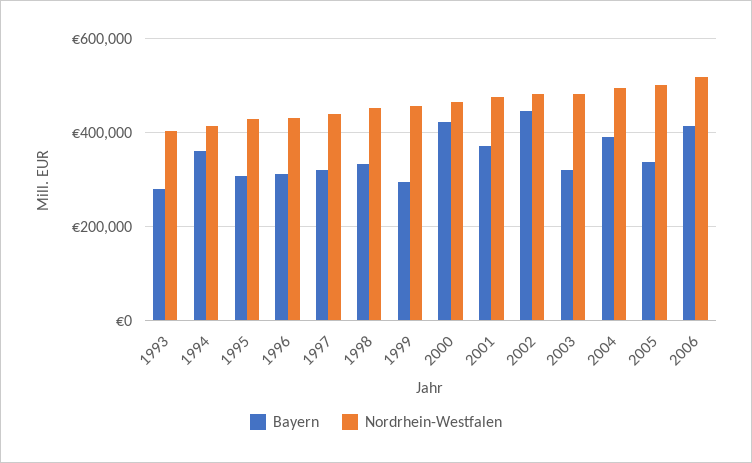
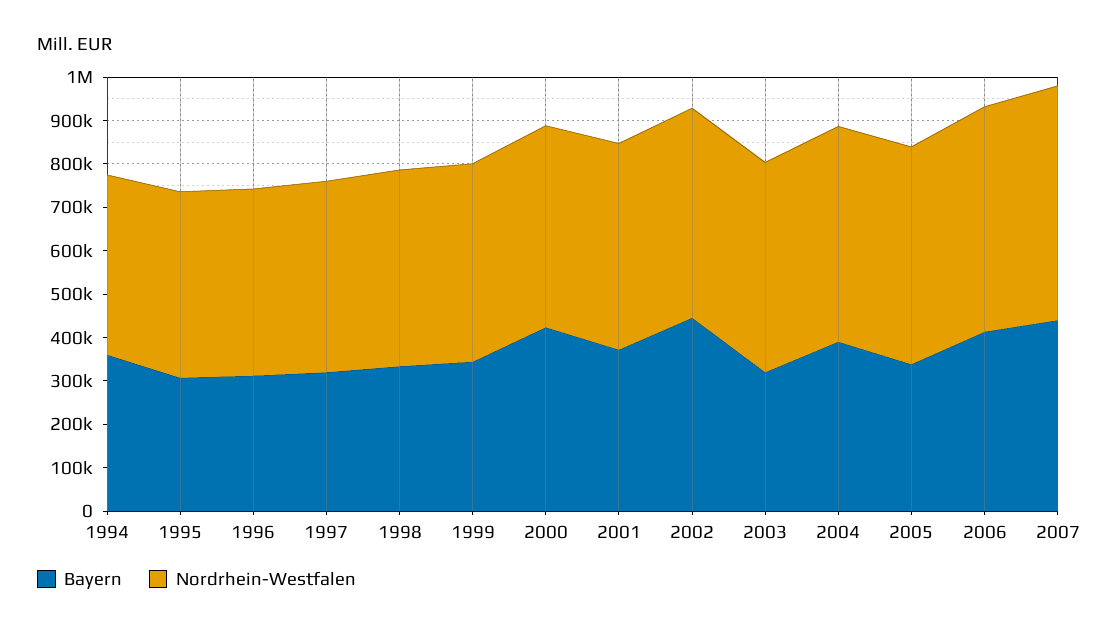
Bayern, 1993: 280000 -> none
Nordrhein-Westfalen, 1993: 400000 -> none
Bayern, 1999: 300000 -> 340000
Bayern, 2007: none -> 440000
Nordrhein-Westfalen, 2007: none -> 540000

